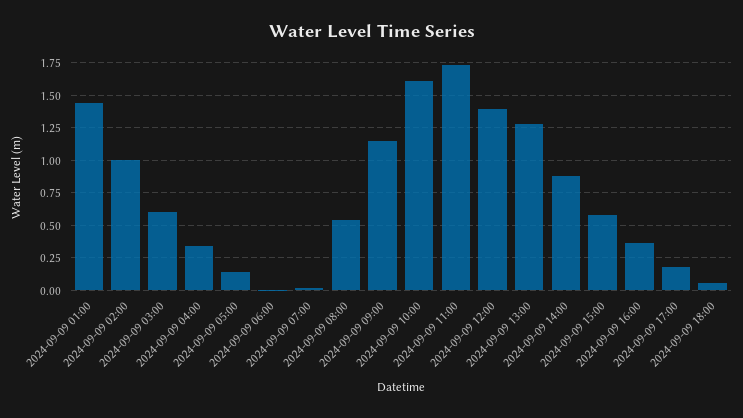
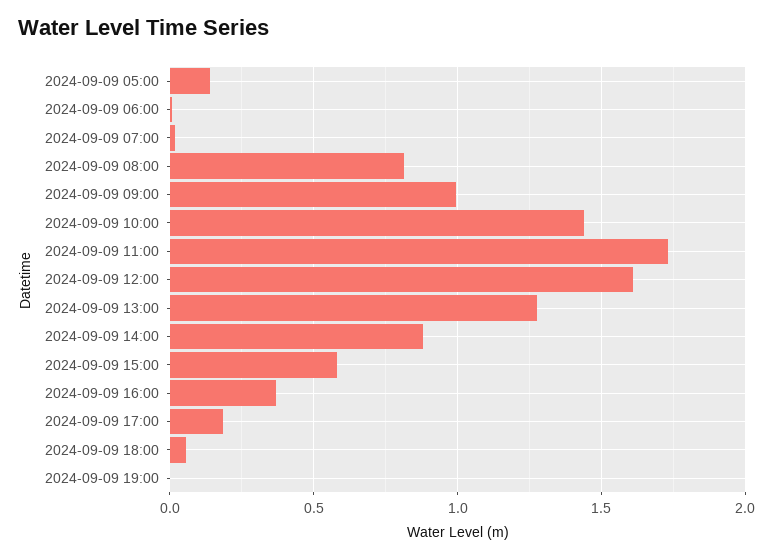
2024-09-09 01:00: 1.45 -> none
2024-09-09 02:00: 1 -> none
2024-09-09 03:00: 0.6 -> none
2024-09-09 04:00: 0.35 -> none
2024-09-09 08:00: 0.55 -> 0.8
2024-09-09 09:00: 1.15 -> 1
2024-09-09 10:00: 1.6 -> 1.45
2024-09-09 12:00: 1.4 -> 1.6
2024-09-09 19:00: none -> 0

